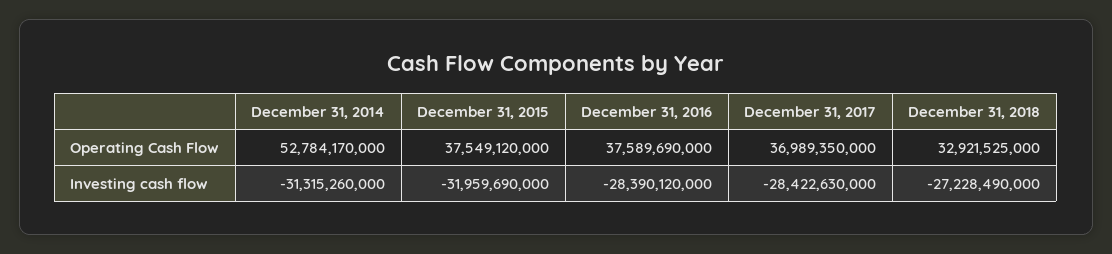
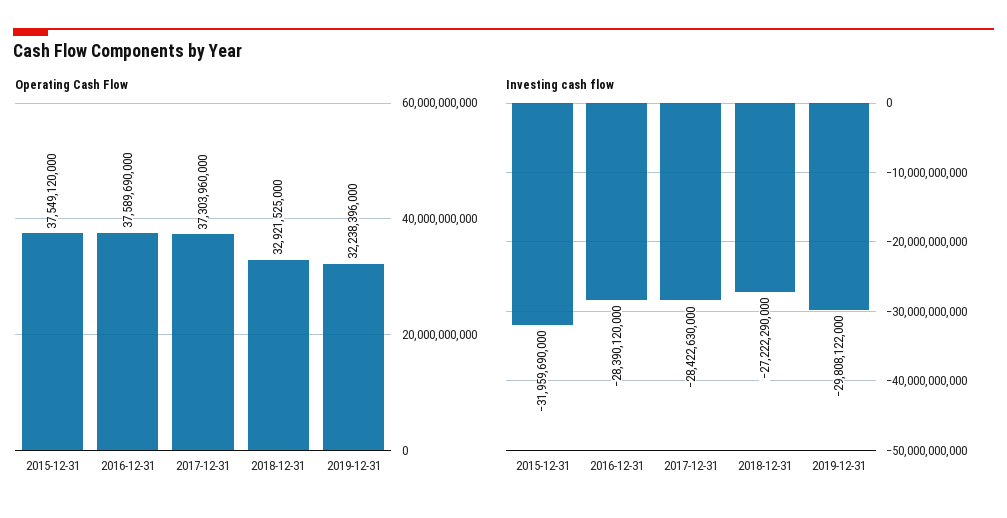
Operating Cash Flow, December 31, 2014: 52784170000 -> none
Operating Cash Flow, December 31, 2017: 36989350000 -> 37303960000
Investing cash flow, December 31, 2014: -31315260000 -> none
Investing cash flow, December 31, 2018: -27228490000 -> -27222290000
Operating Cash Flow, 2019-12-31: none -> 32238396000
Investing cash flow, 2019-12-31: none -> -29808122000

